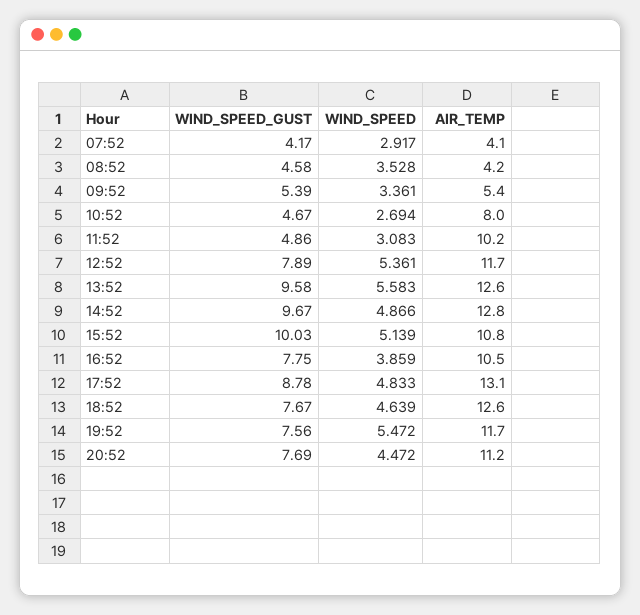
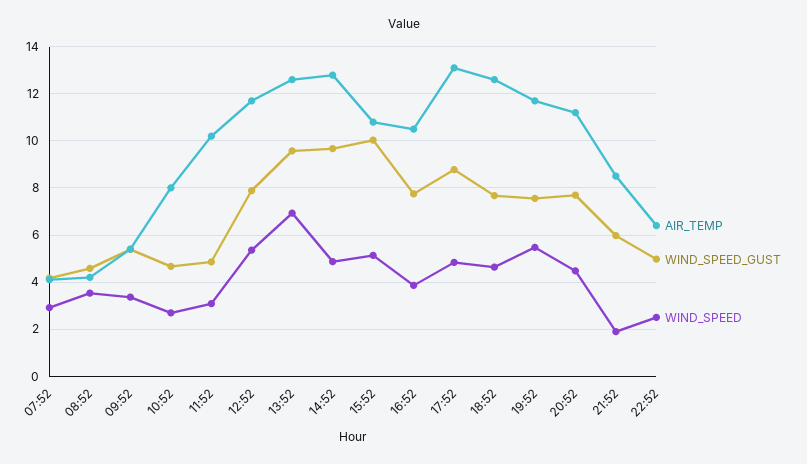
WIND_SPEED, 13:52: 5.583 -> 7
AIR_TEMP, 21:52: none -> 8.5
WIND_SPEED_GUST, 21:52: none -> 6
WIND_SPEED, 21:52: none -> 2
AIR_TEMP, 22:52: none -> 6.5
WIND_SPEED_GUST, 22:52: none -> 5
WIND_SPEED, 22:52: none -> 2.5

